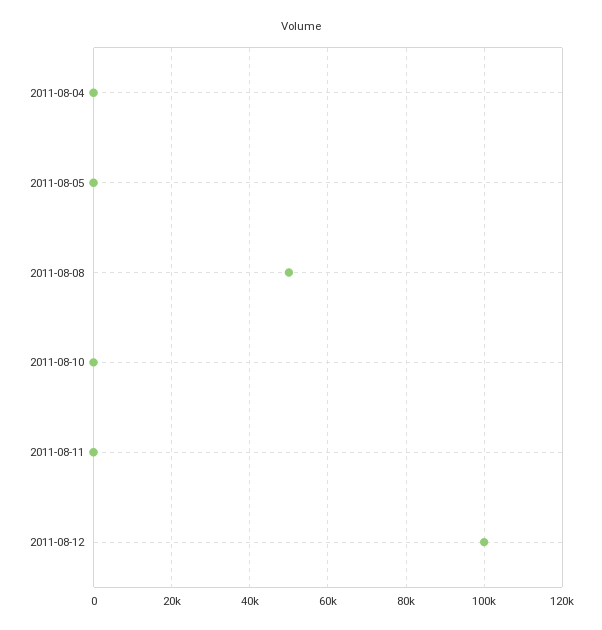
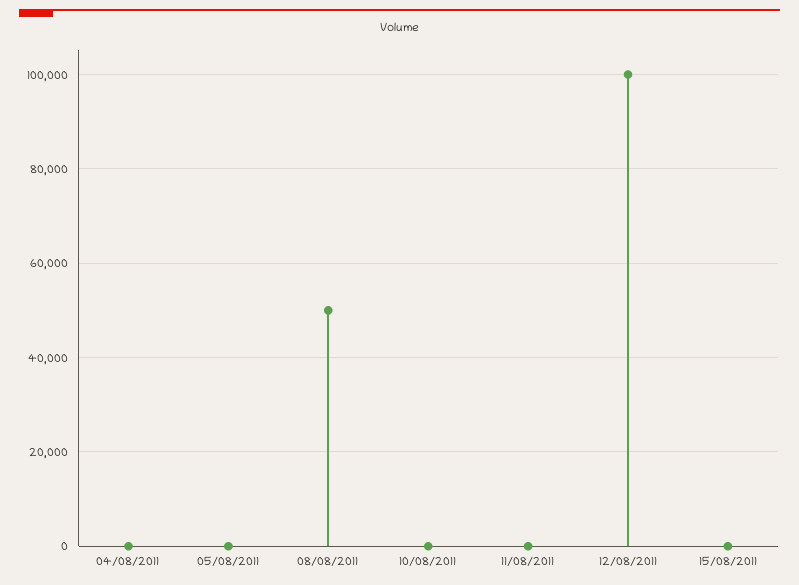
15/08/2011: none -> 0

